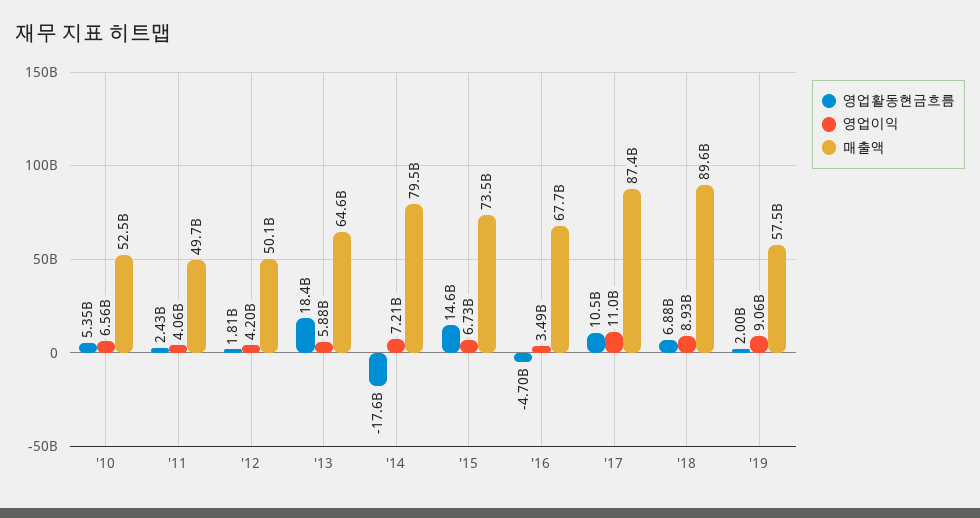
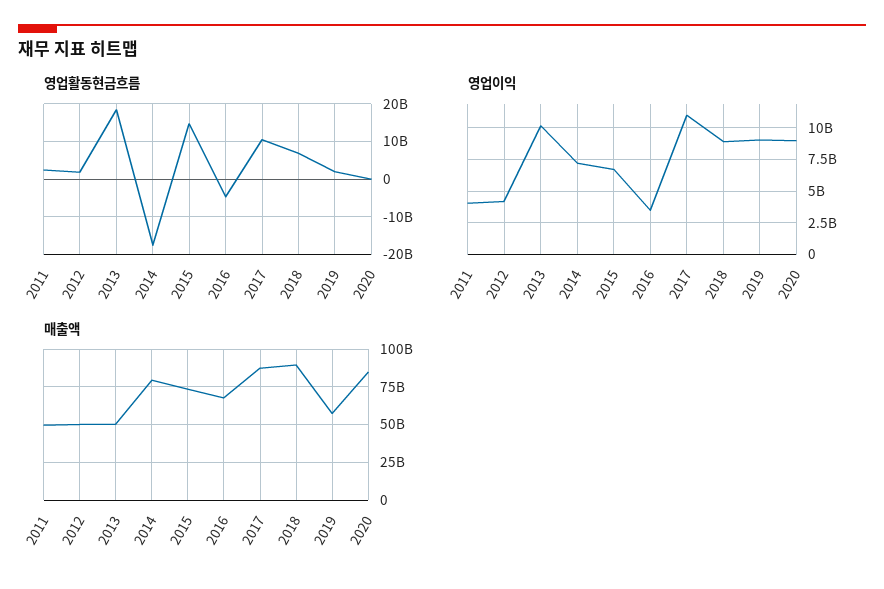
영업활동현금흐름, '10: 5350000000 -> none
영업이익, '10: 6560000000 -> none
매출액, '10: 52500000000 -> none
영업이익, '13: 5880000000 -> 10000000000
매출액, '13: 64600000000 -> 50000000000
영업활동현금흐름, 2020: none -> 0
영업이익, 2020: none -> 9000000000
매출액, 2020: none -> 85000000000

